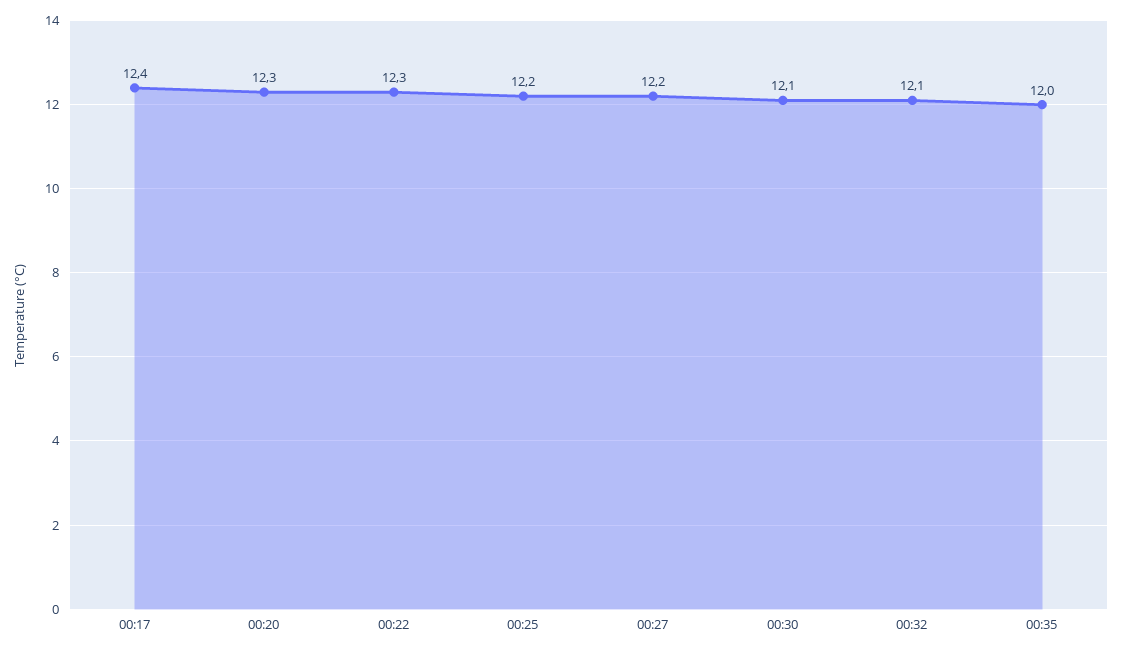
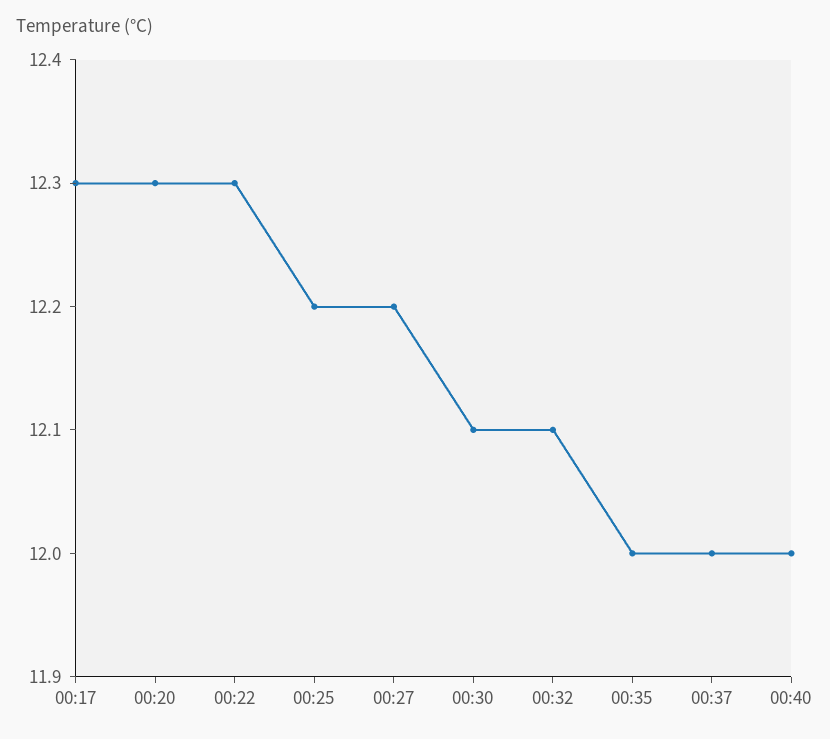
00:17: 12.4 -> 12.3
00:37: none -> 12
00:40: none -> 12

